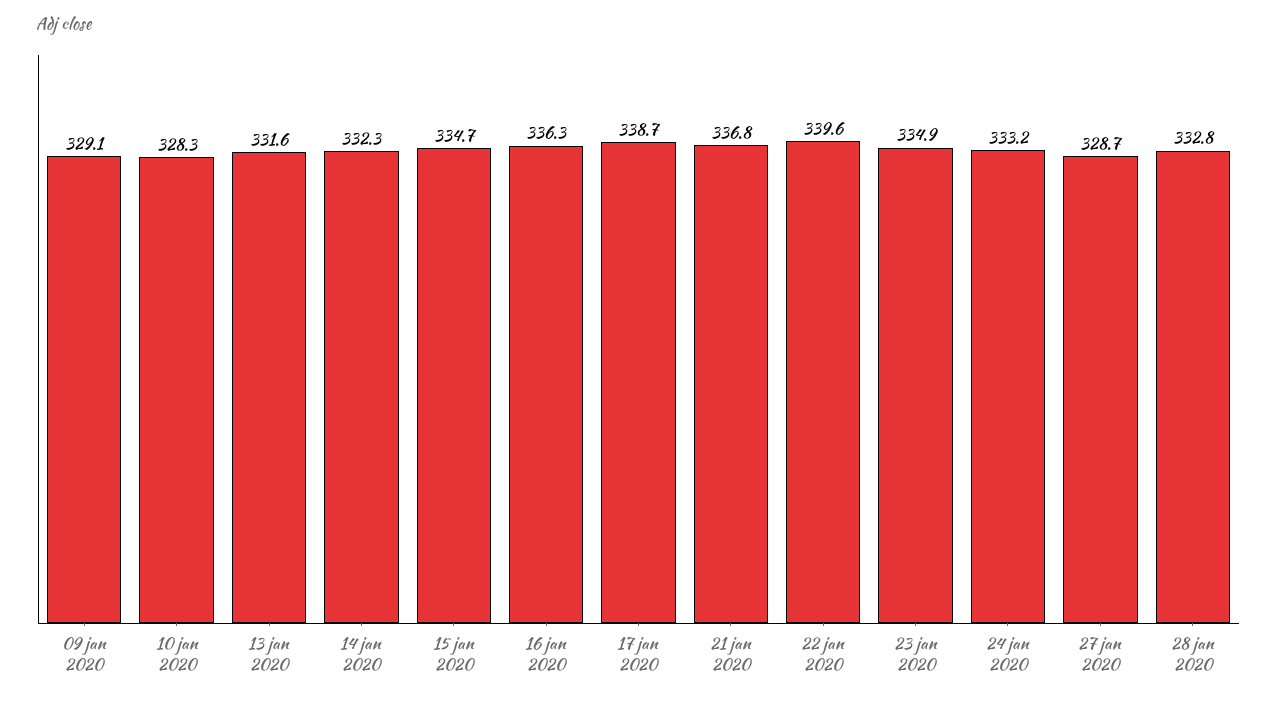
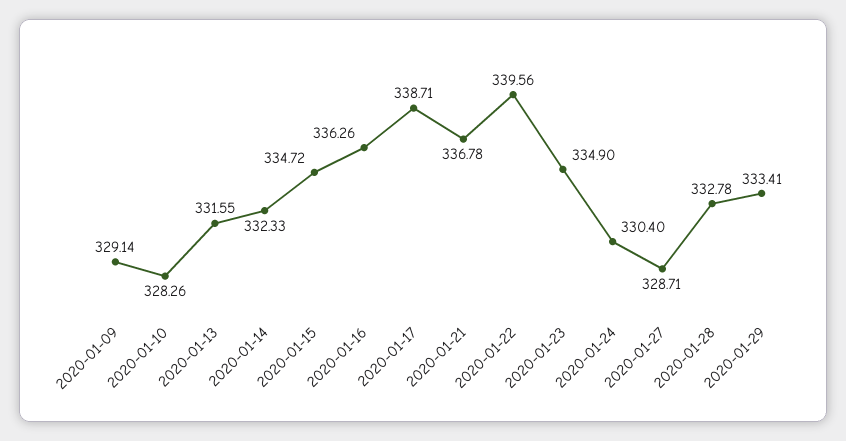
24 jan 2020: 333.2 -> 330.4
2020-01-29: none -> 333.41

